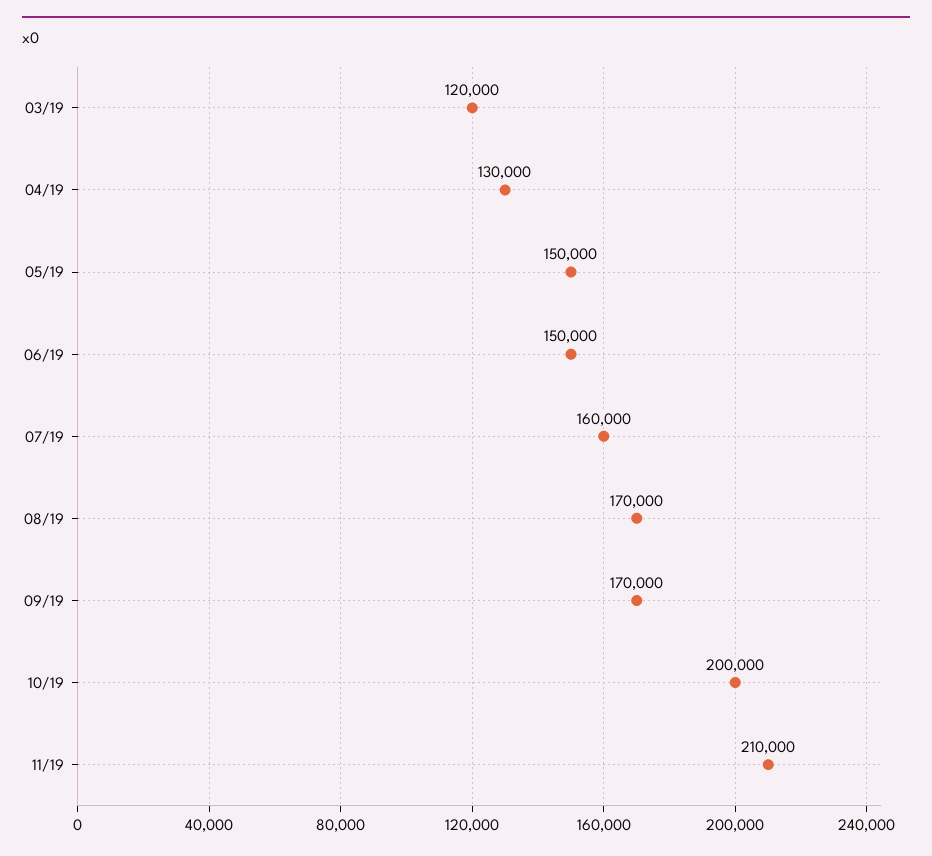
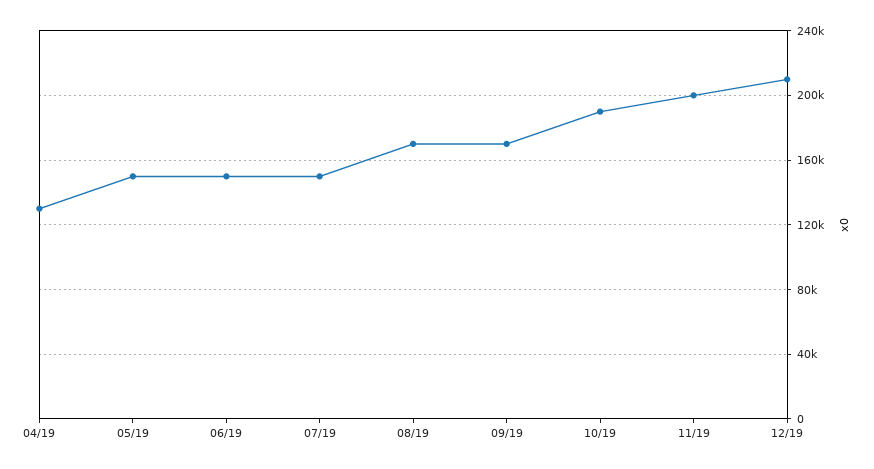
03/19: 120000 -> none
07/19: 160000 -> 150000
10/19: 200000 -> 190000
11/19: 210000 -> 200000
12/19: none -> 210000

